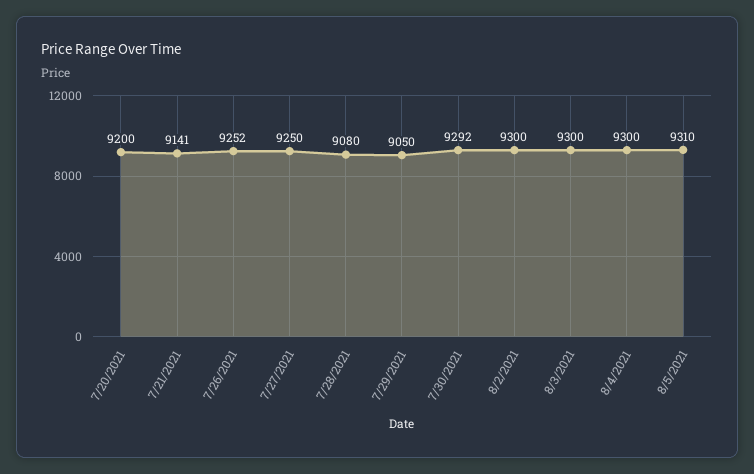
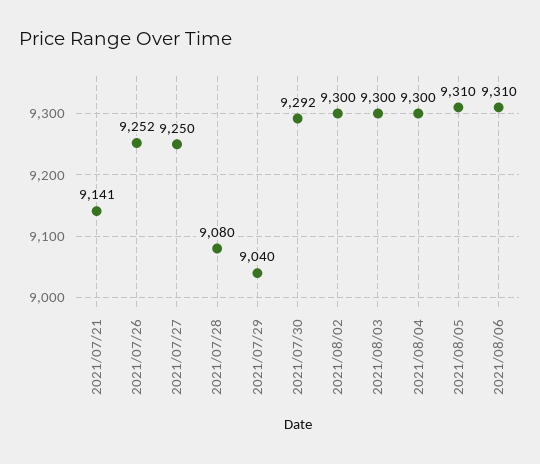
7/20/2021: 9200 -> none
7/29/2021: 9050 -> 9040
2021/08/06: none -> 9310

